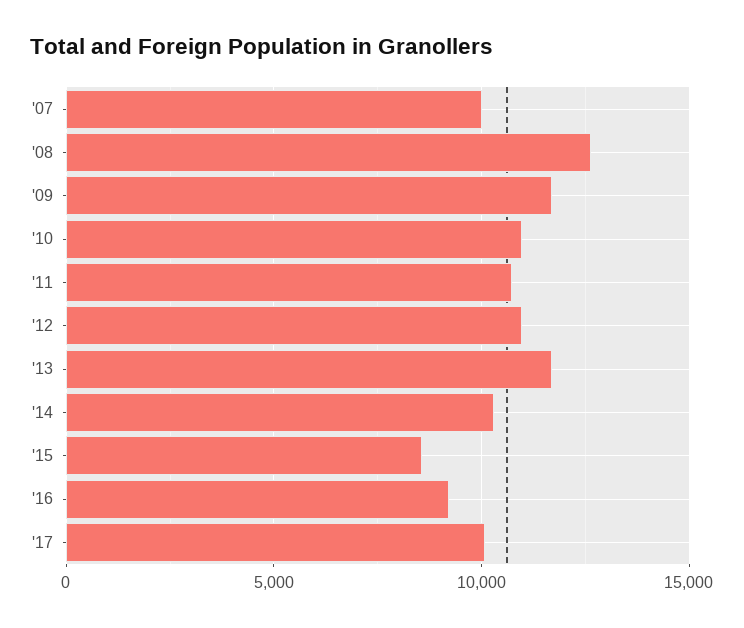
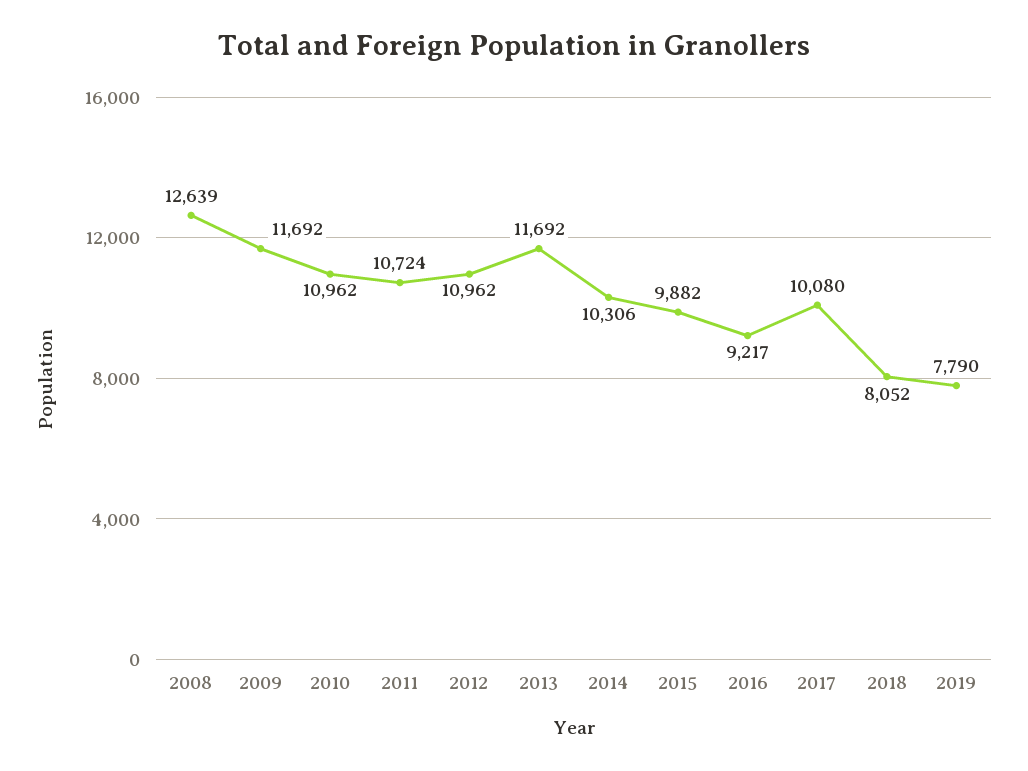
'07: 10000 -> none
'15: 8500 -> 9882
2018: none -> 8052
2019: none -> 7790

